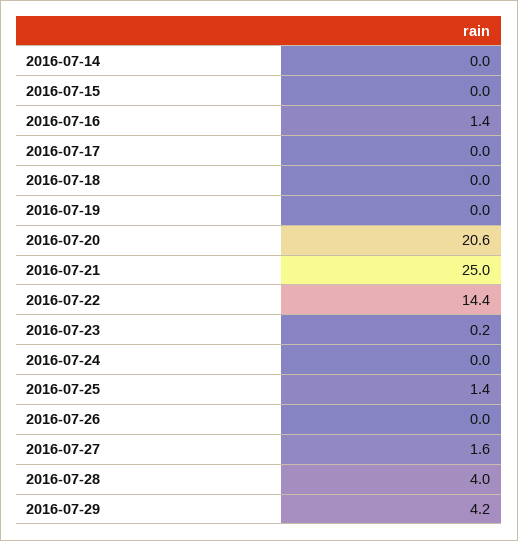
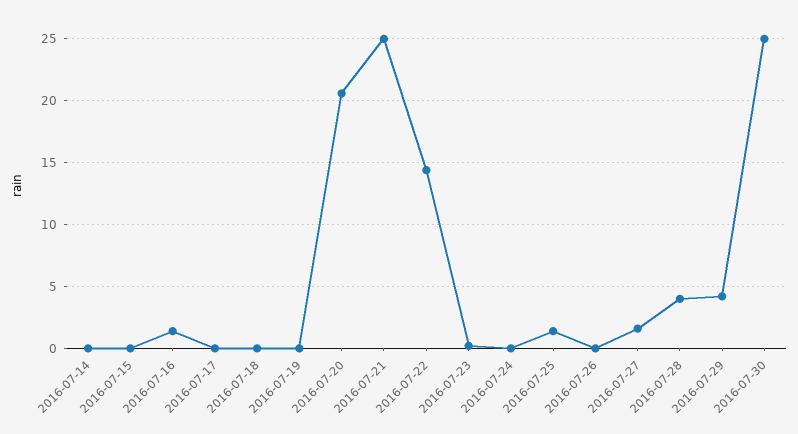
2016-07-30: none -> 25

